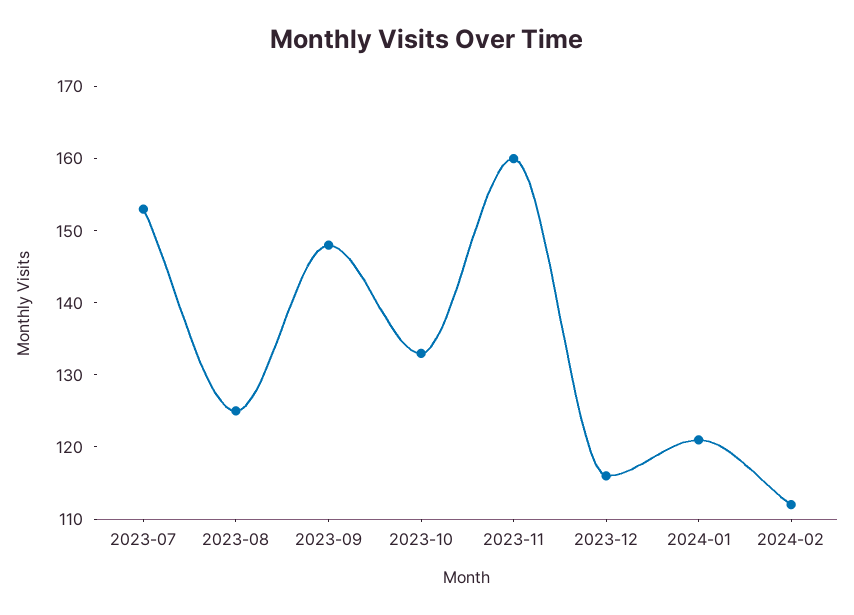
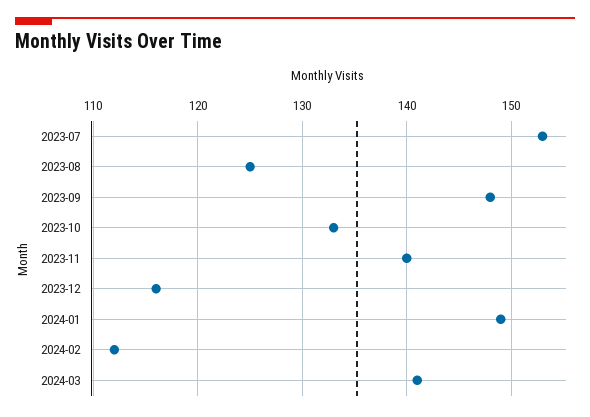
2023-11: 160 -> 140
2024-01: 120 -> 149
2024-03: none -> 141

